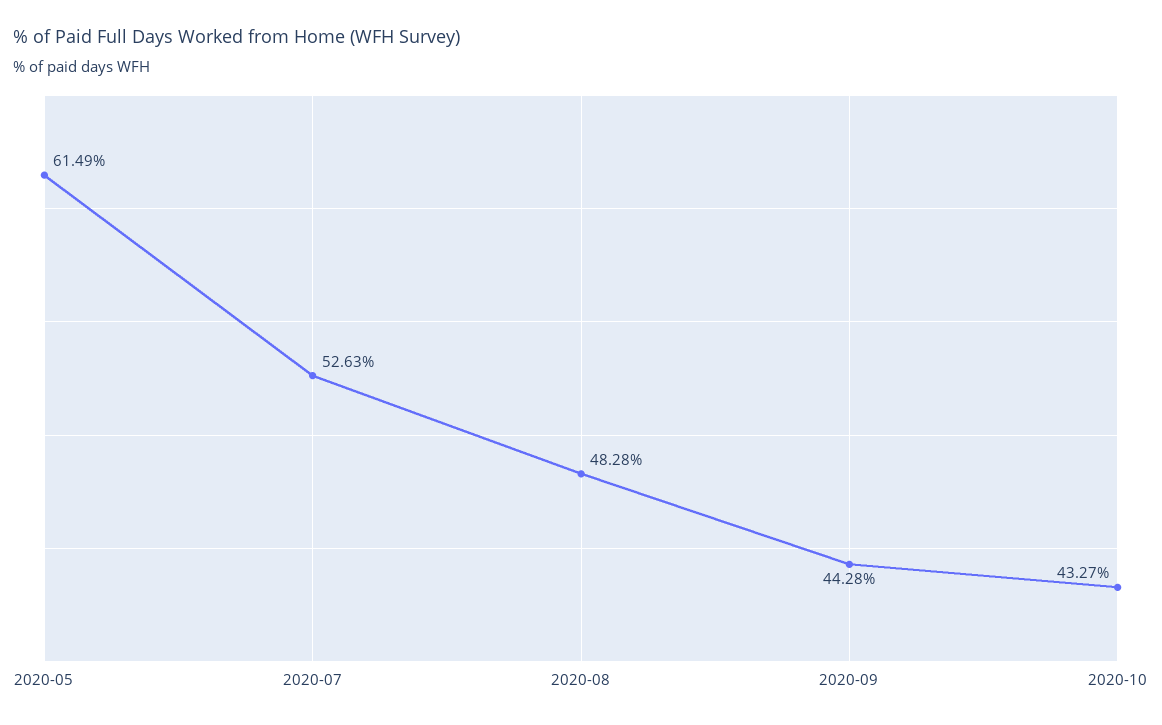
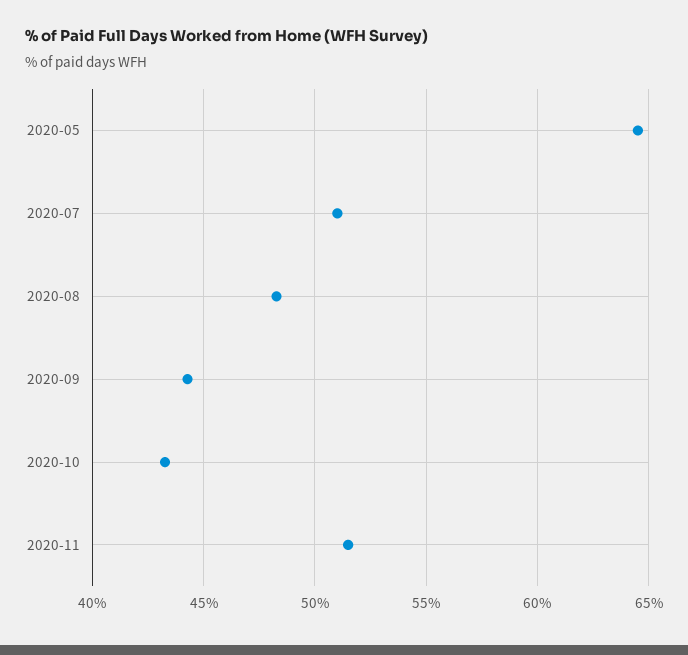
2020-05: 61.49 -> 64.5
2020-07: 52.63 -> 51
2020-11: none -> 51.5

